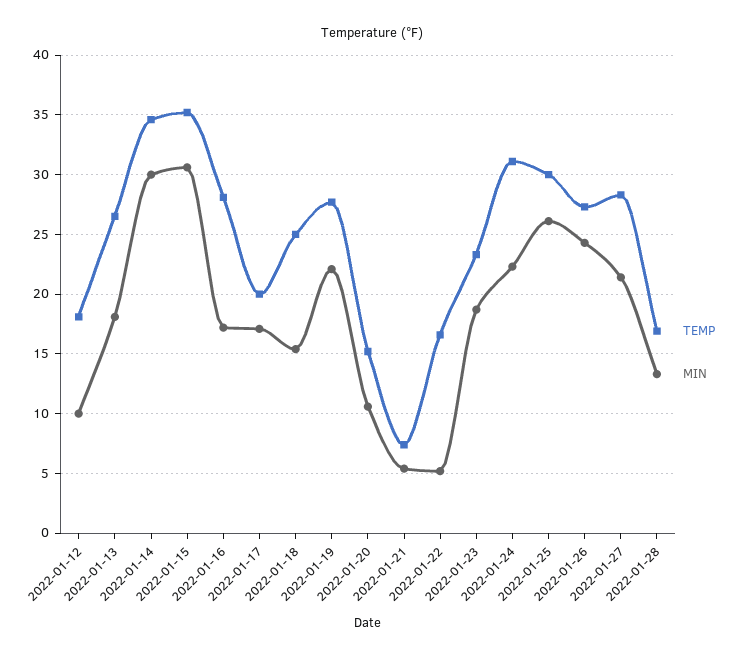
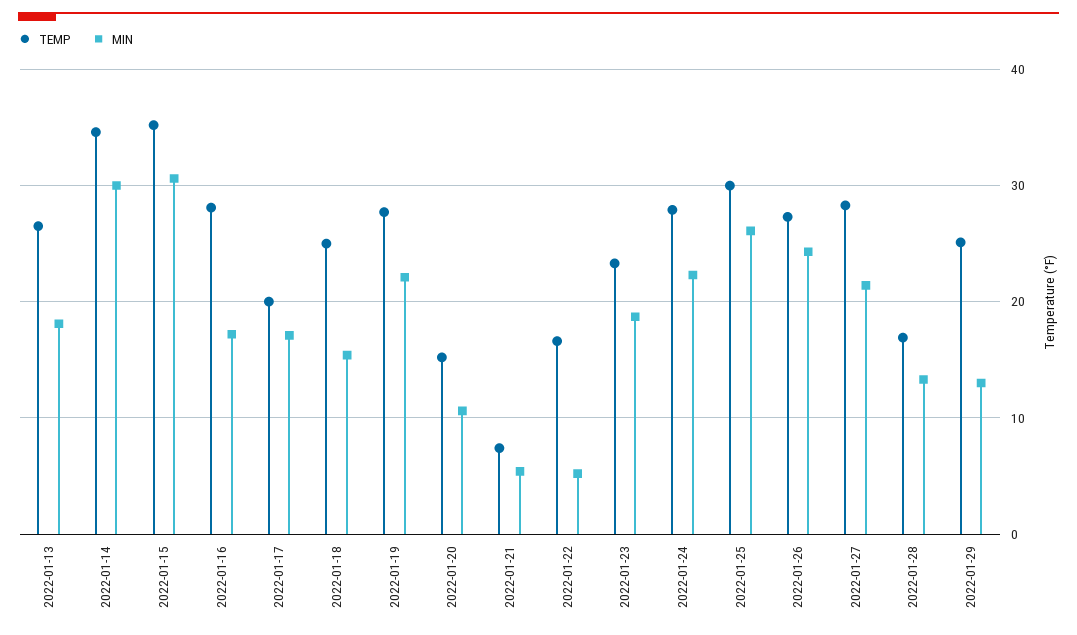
TEMP, 2022-01-12: 18 -> none
MIN, 2022-01-12: 10 -> none
TEMP, 2022-01-24: 31 -> 28
TEMP, 2022-01-29: none -> 25
MIN, 2022-01-29: none -> 13

